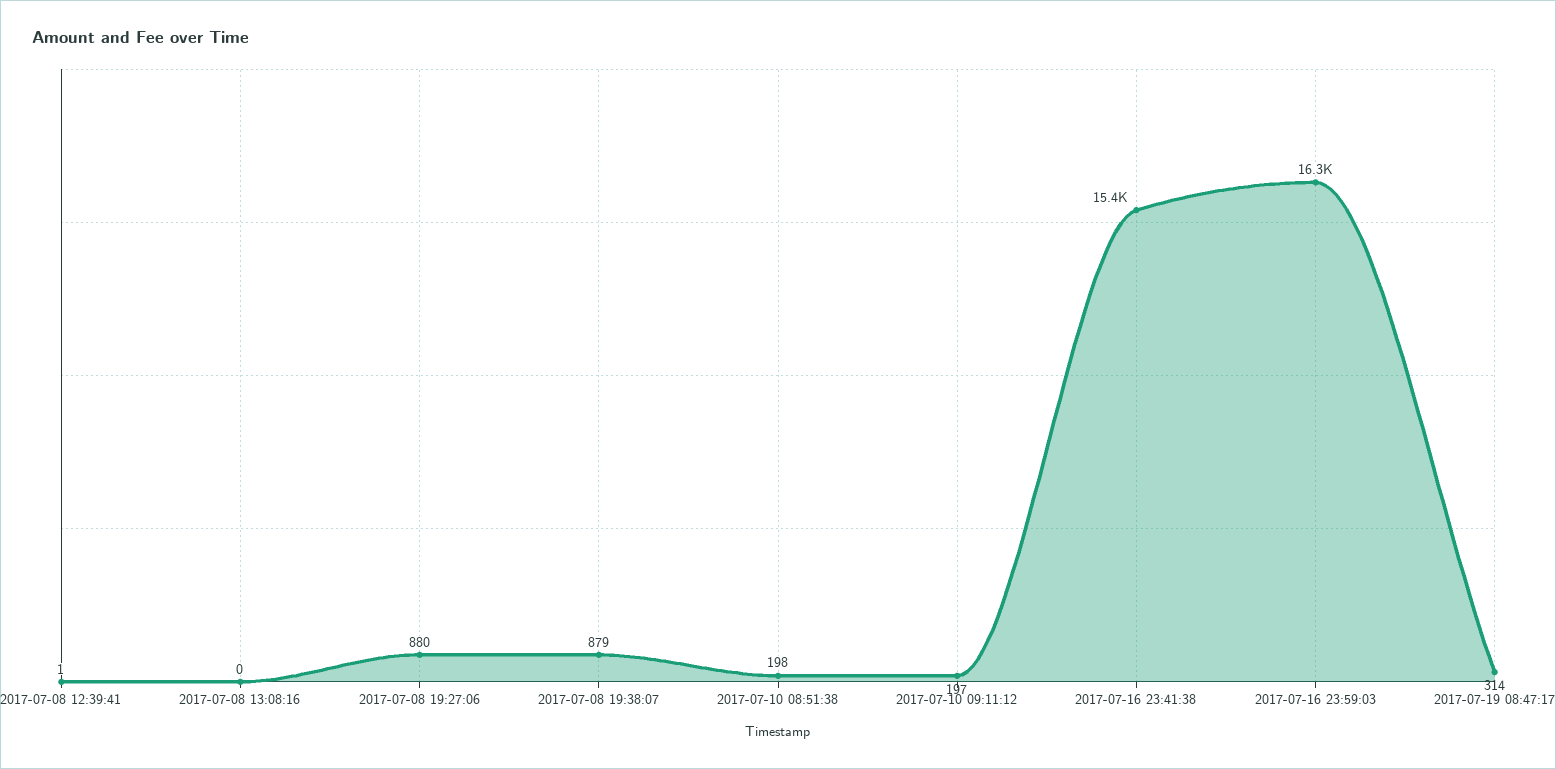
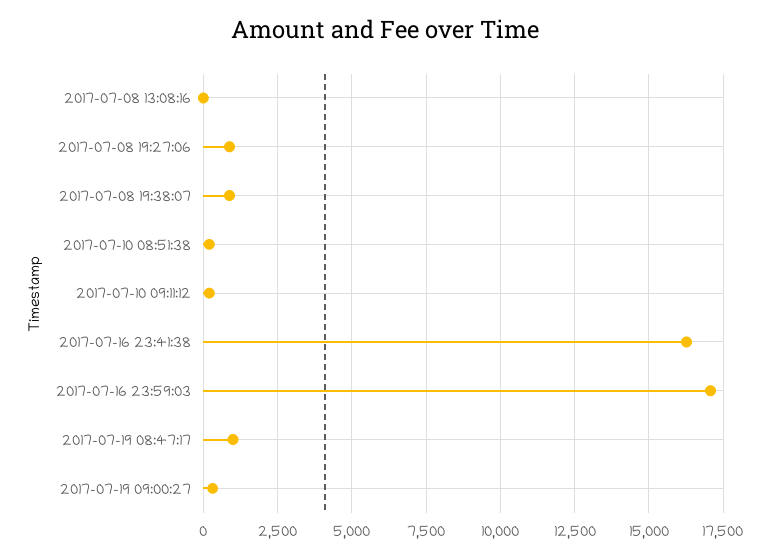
2017-07-08 12:39:41: 1 -> none
2017-07-16 23:41:38: 15400 -> 16250
2017-07-16 23:59:03: 16300 -> 17000
2017-07-19 08:47:17: 314 -> 1000
2017-07-19 09:00:27: none -> 250

